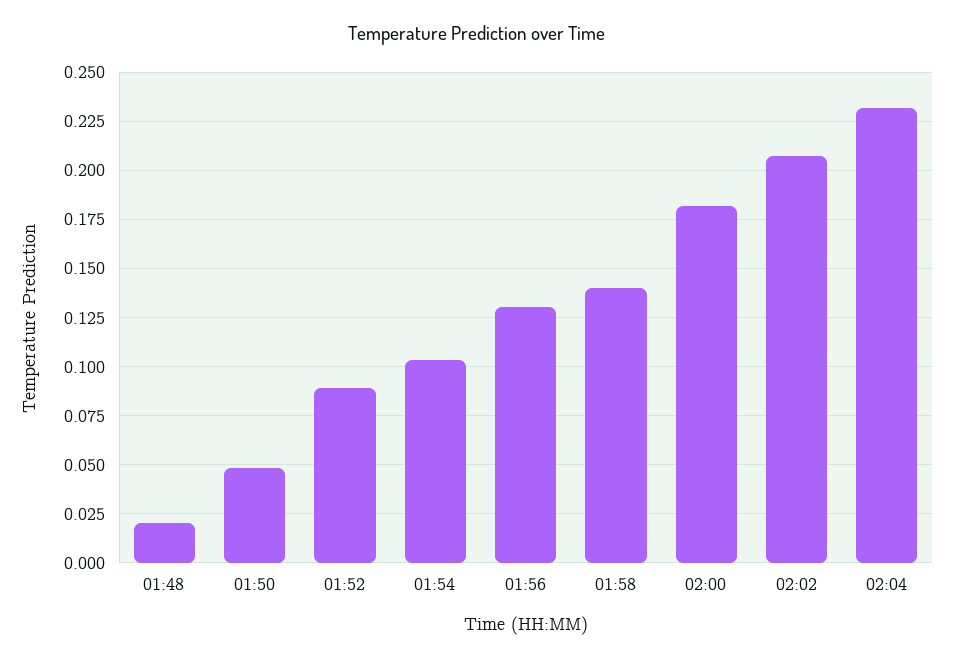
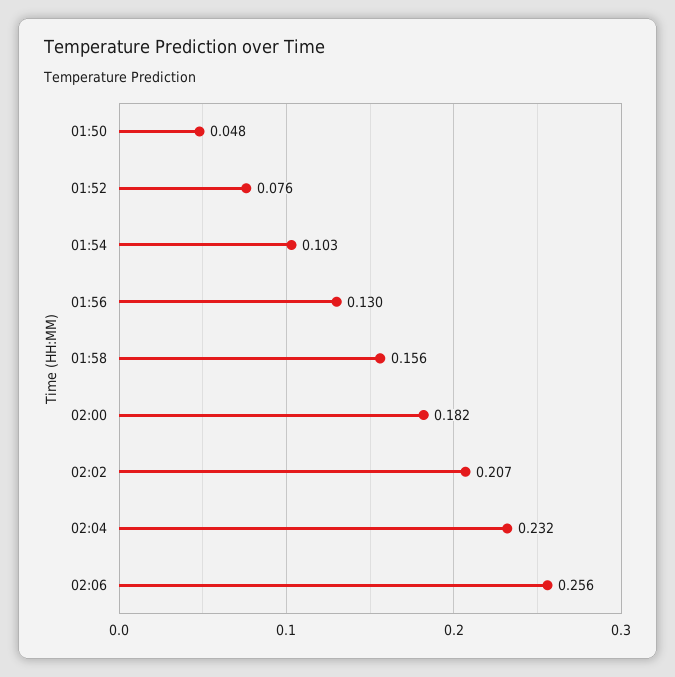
01:48: 0.02 -> none
01:52: 0.09 -> 0.076
01:58: 0.14 -> 0.156
02:06: none -> 0.256

